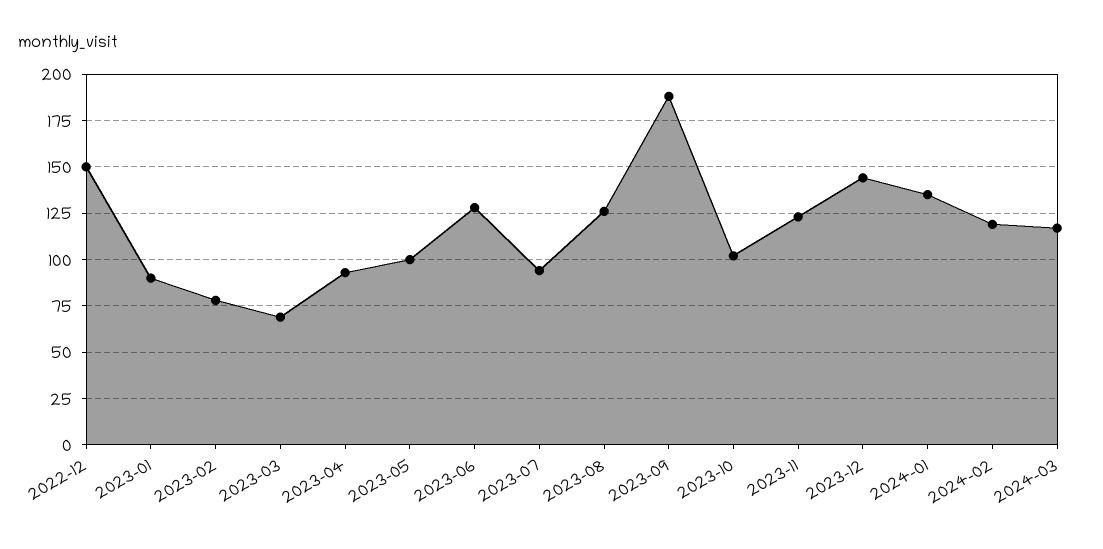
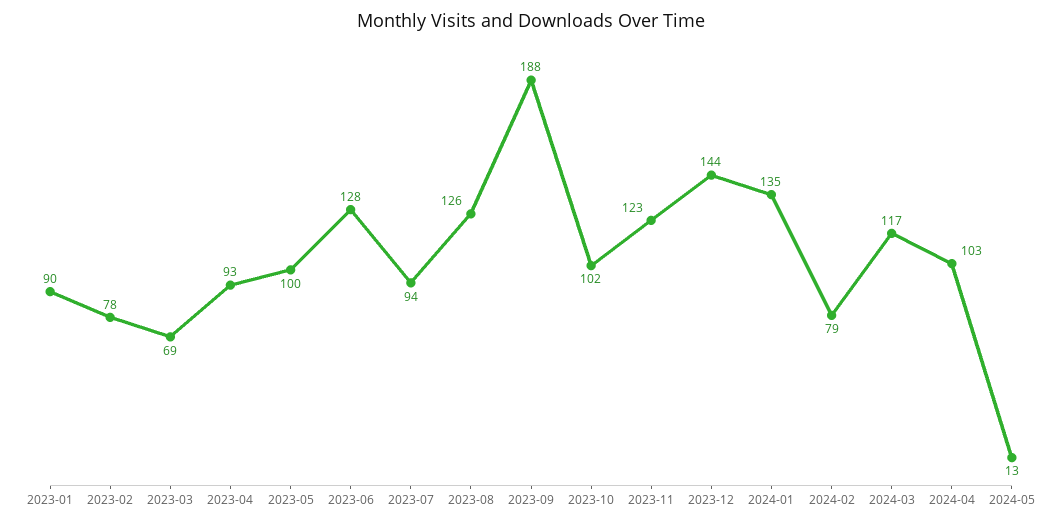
2022-12: 150 -> none
2024-02: 120 -> 79
2024-04: none -> 103
2024-05: none -> 13

